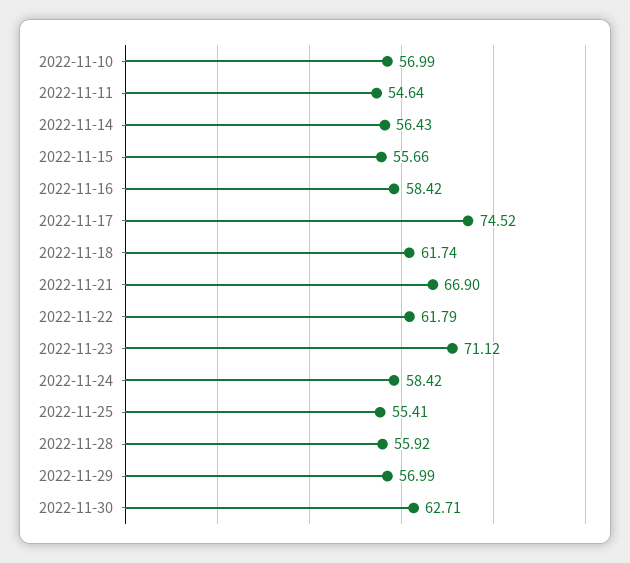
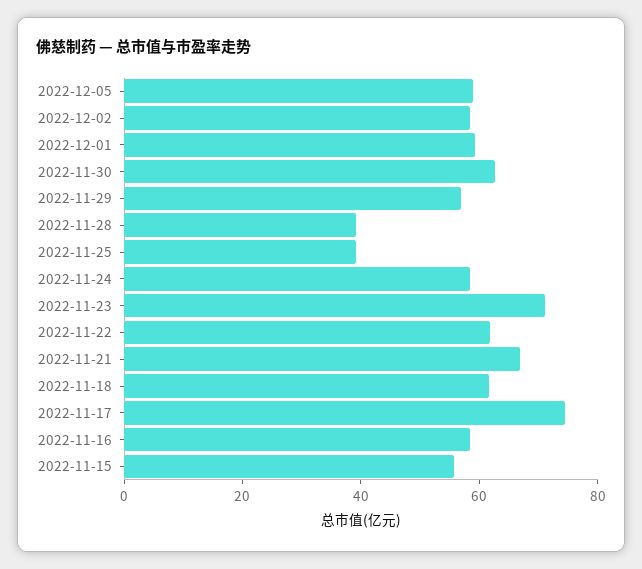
2022-11-10: 56.99 -> none
2022-11-11: 54.64 -> none
2022-11-14: 56.43 -> none
2022-11-25: 55.41 -> 40
2022-11-28: 55.92 -> 40
2022-12-05: none -> 60
2022-12-02: none -> 60
2022-12-01: none -> 60

